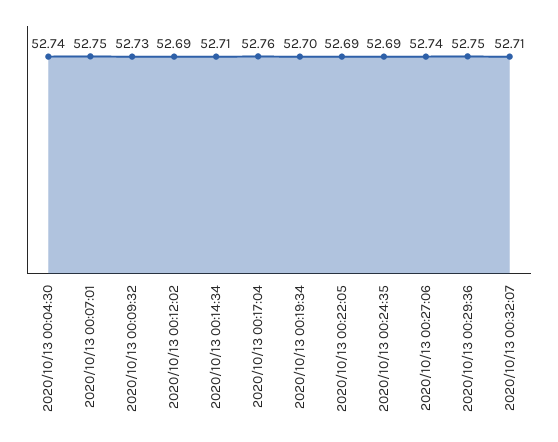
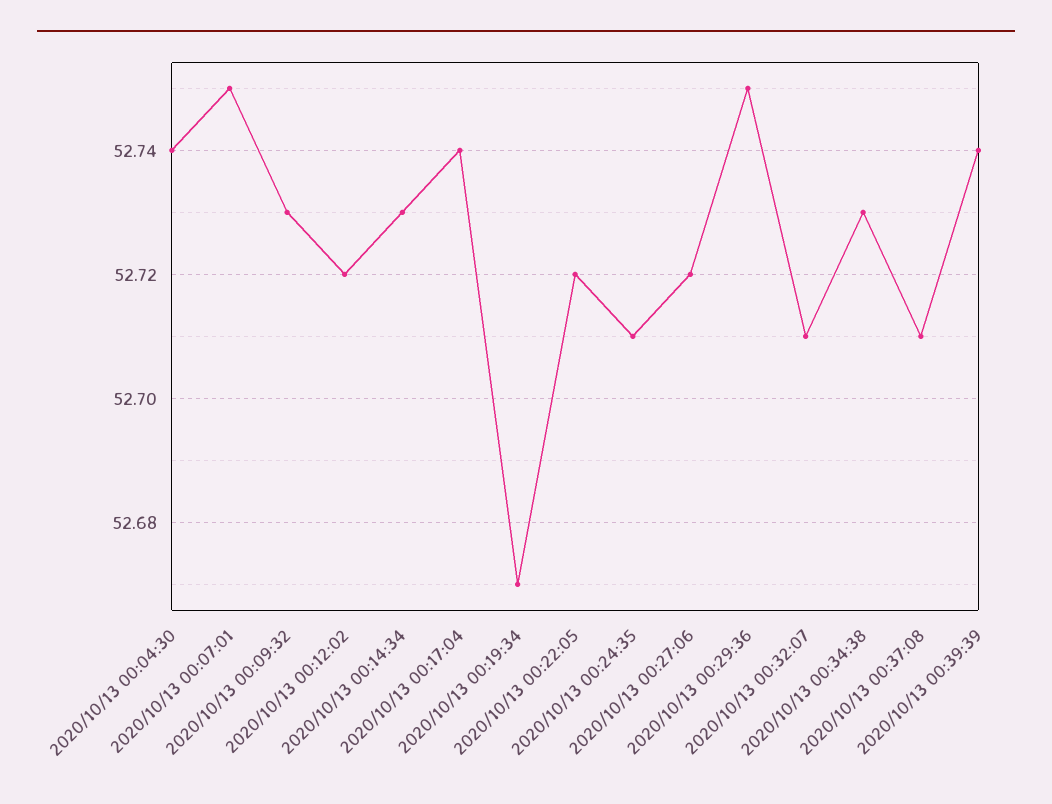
2020/10/13 00:12:02: 52.69 -> 52.72
2020/10/13 00:14:34: 52.71 -> 52.73
2020/10/13 00:17:04: 52.76 -> 52.74
2020/10/13 00:19:34: 52.7 -> 52.67
2020/10/13 00:22:05: 52.69 -> 52.72
2020/10/13 00:24:35: 52.69 -> 52.71
2020/10/13 00:27:06: 52.74 -> 52.72
2020/10/13 00:34:38: none -> 52.73
2020/10/13 00:37:08: none -> 52.71
2020/10/13 00:39:39: none -> 52.74

